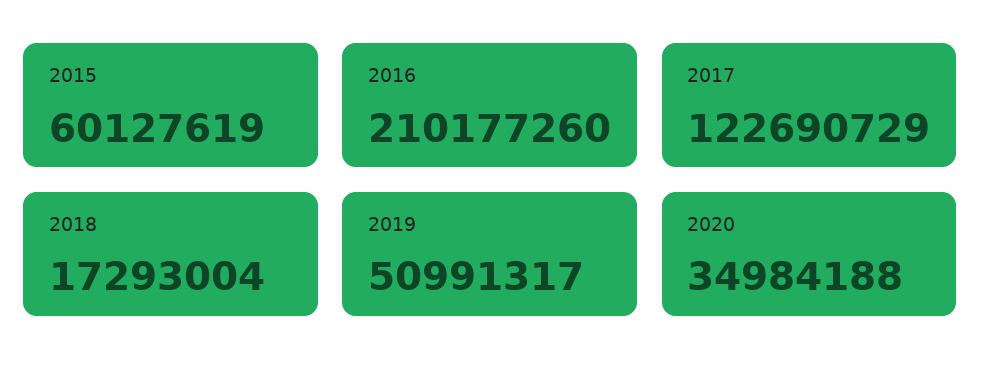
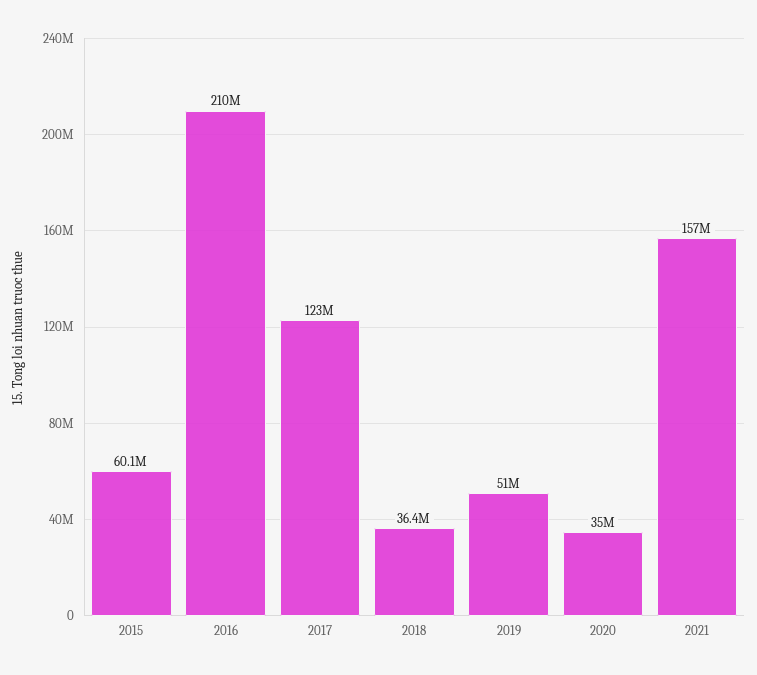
2018: 17293004 -> 36400000
2021: none -> 157000000

